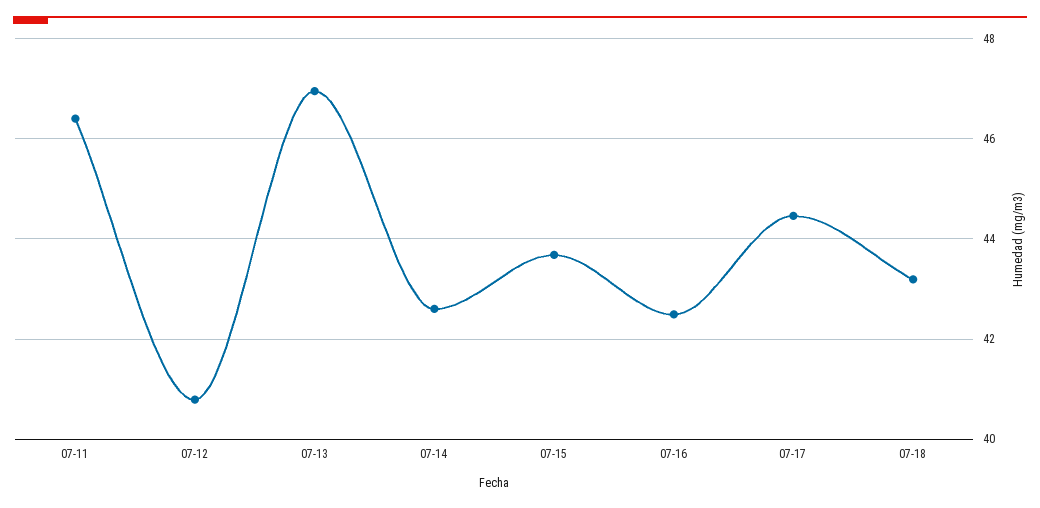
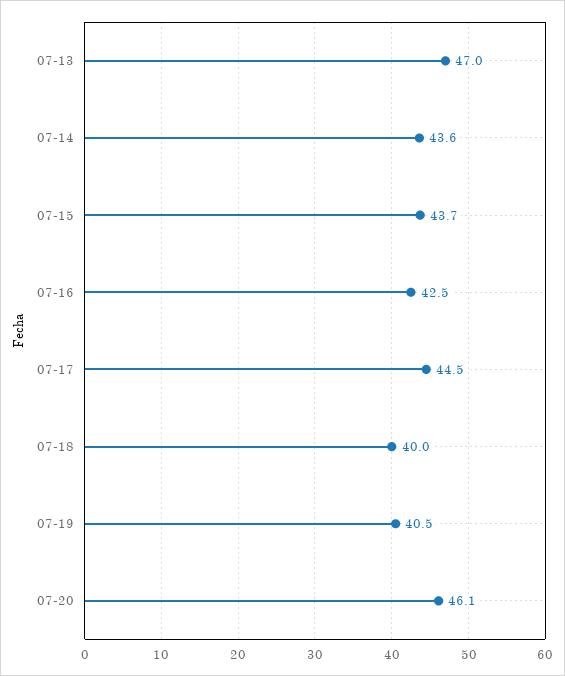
07-11: 46.4 -> none
07-12: 40.8 -> none
07-14: 42.6 -> 43.6
07-18: 43.2 -> 40
07-19: none -> 40.5
07-20: none -> 46.1

